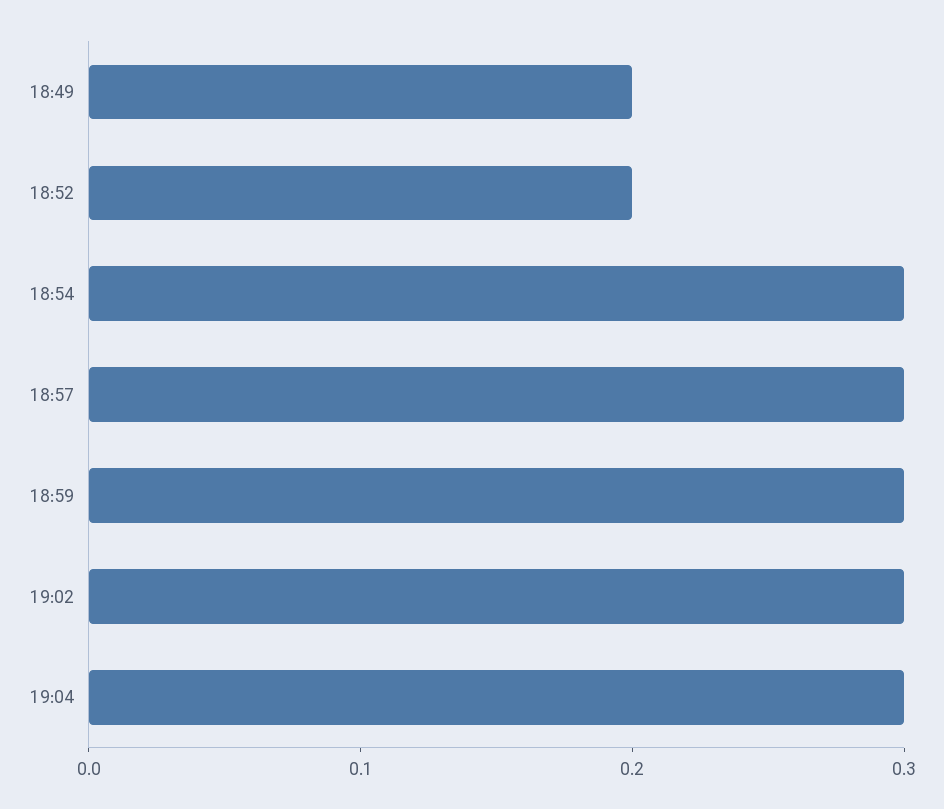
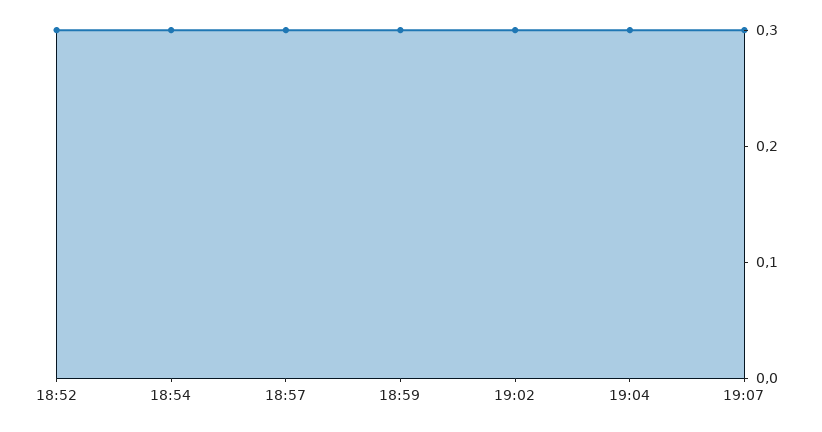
18:49: 0.2 -> none
18:52: 0.2 -> 0.3
19:07: none -> 0.3

